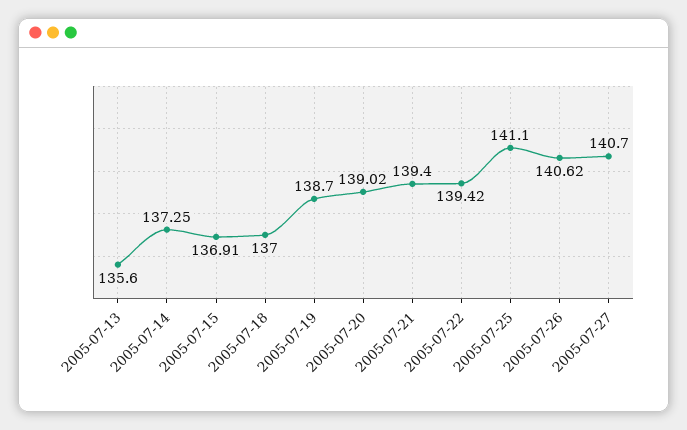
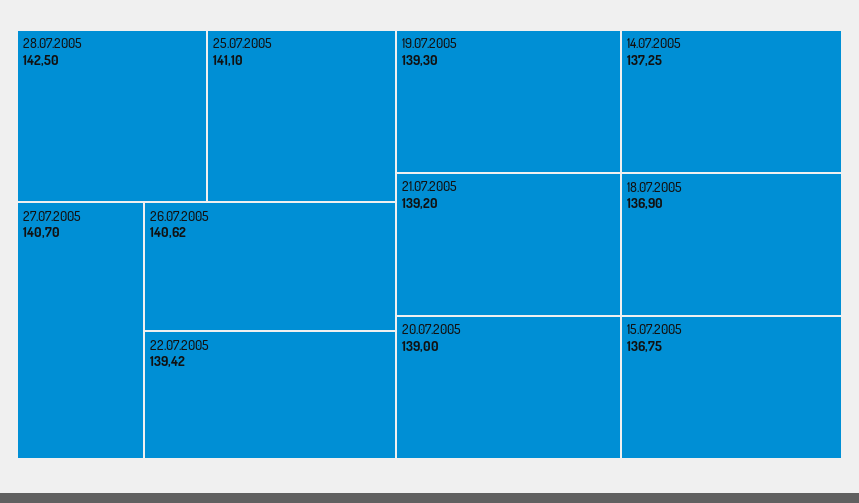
2005-07-13: 135.6 -> none
2005-07-15: 136.91 -> 136.75
2005-07-18: 137 -> 136.9
2005-07-19: 138.7 -> 139.3
2005-07-20: 139.02 -> 139
2005-07-21: 139.4 -> 139.2
28.07.2005: none -> 142.5

